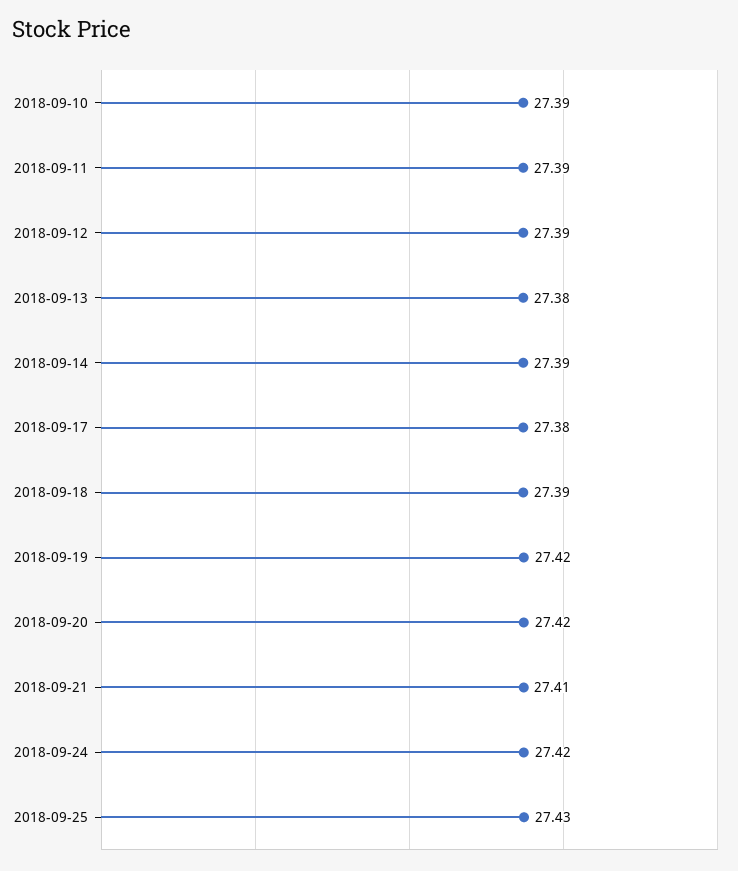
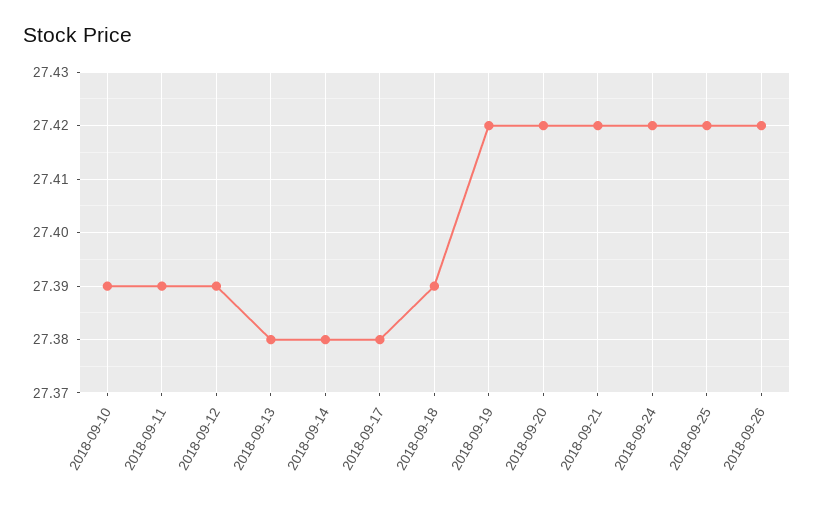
2018-09-14: 27.39 -> 27.38
2018-09-21: 27.41 -> 27.42
2018-09-25: 27.43 -> 27.42
2018-09-26: none -> 27.42

